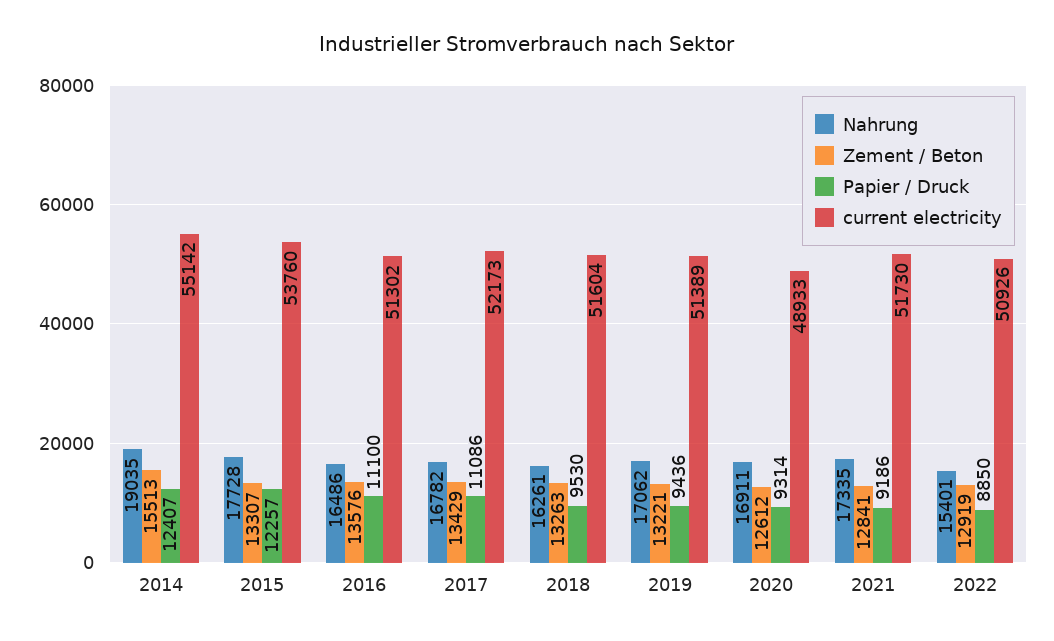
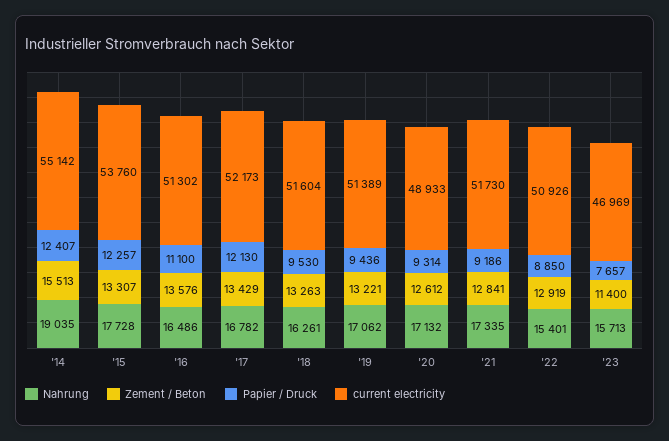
Papier / Druck, 2017: 11086 -> 12130
Nahrung, 2020: 16911 -> 17132
Nahrung, '23: none -> 15713
Zement / Beton, '23: none -> 11400
Papier / Druck, '23: none -> 7657
current electricity, '23: none -> 46969

